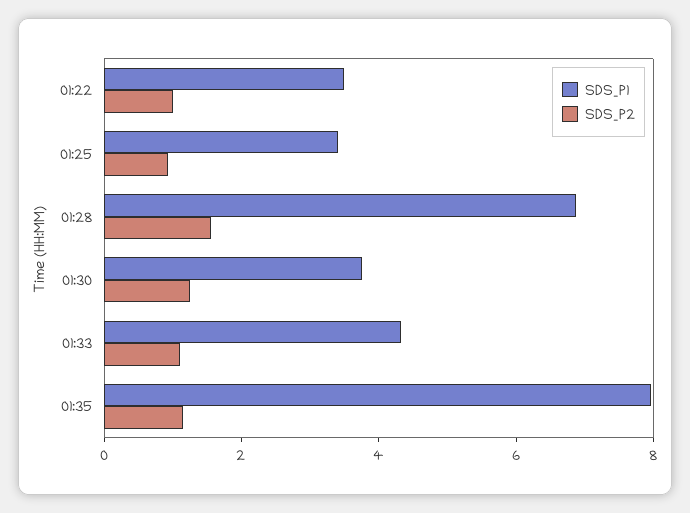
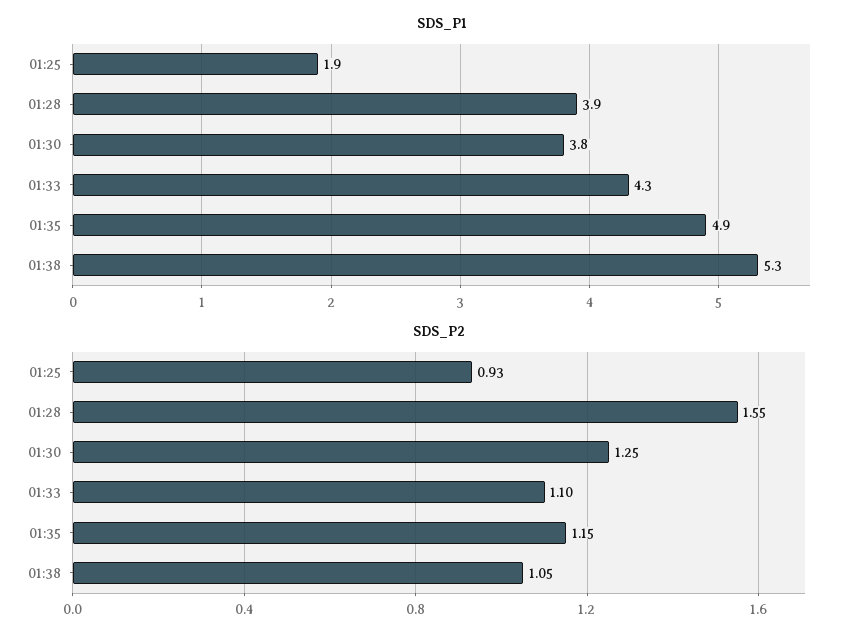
SDS_P1, 01:22: 3.5 -> none
SDS_P2, 01:22: 1 -> none
SDS_P1, 01:25: 3.5 -> 1.9
SDS_P1, 01:28: 7 -> 3.9
SDS_P1, 01:35: 8 -> 4.9
SDS_P1, 01:38: none -> 5.3
SDS_P2, 01:38: none -> 1.05

